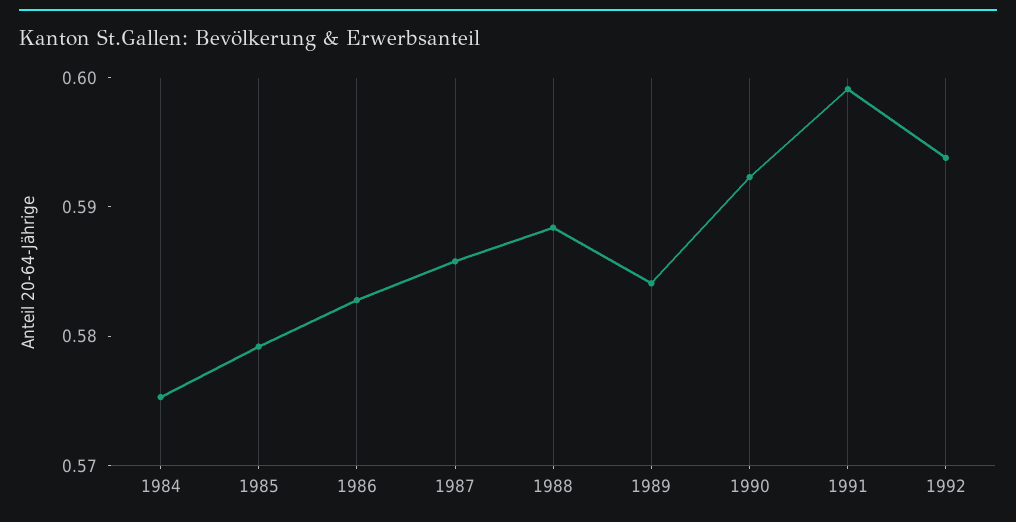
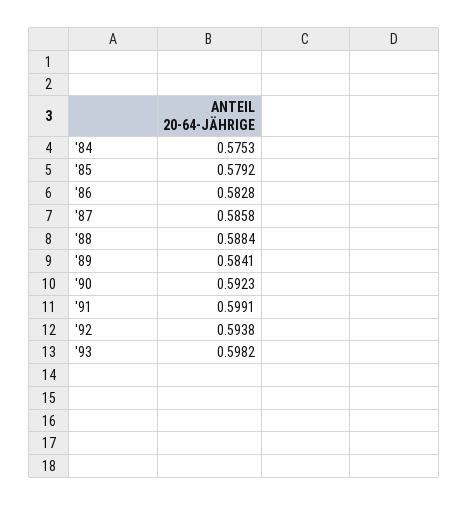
'93: none -> 0.5982

